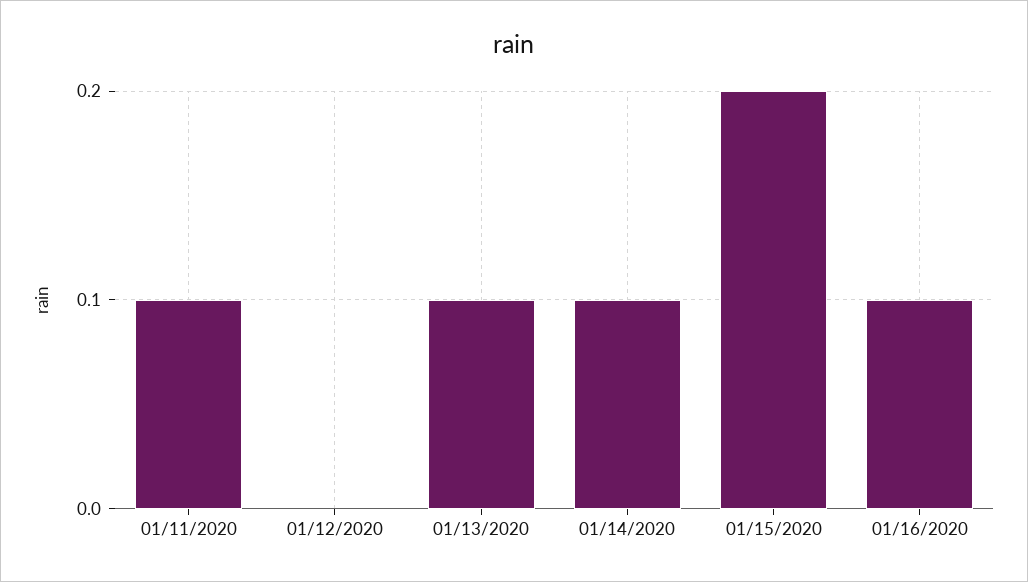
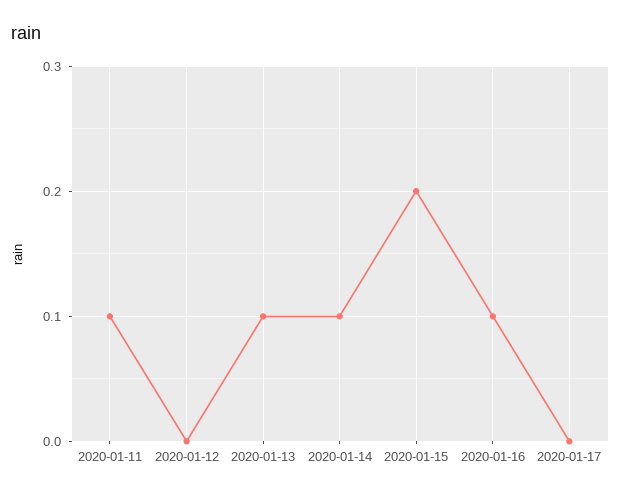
2020-01-17: none -> 0

